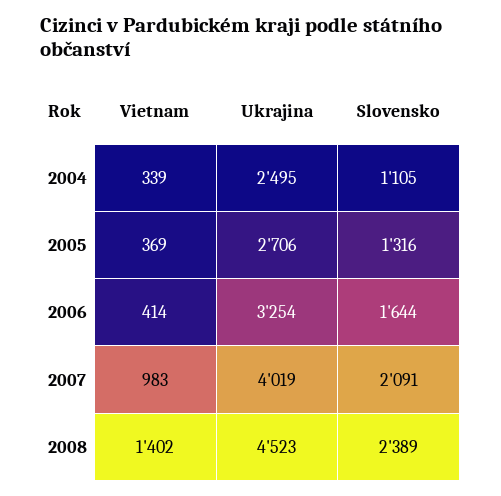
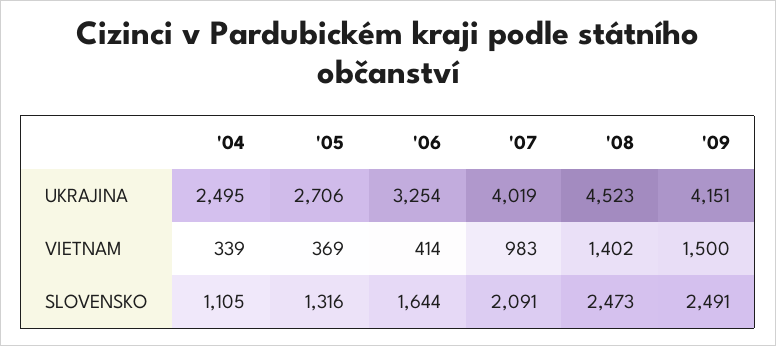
Slovensko, 2008: 2389 -> 2473
Ukrajina, '09: none -> 4151
Vietnam, '09: none -> 1500
Slovensko, '09: none -> 2491

